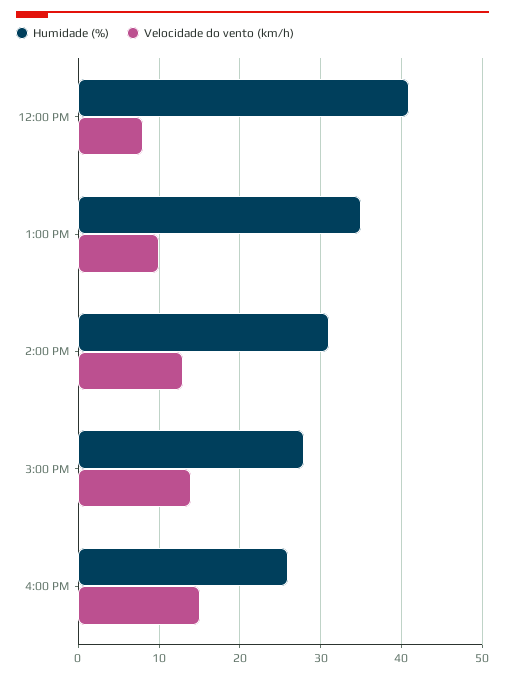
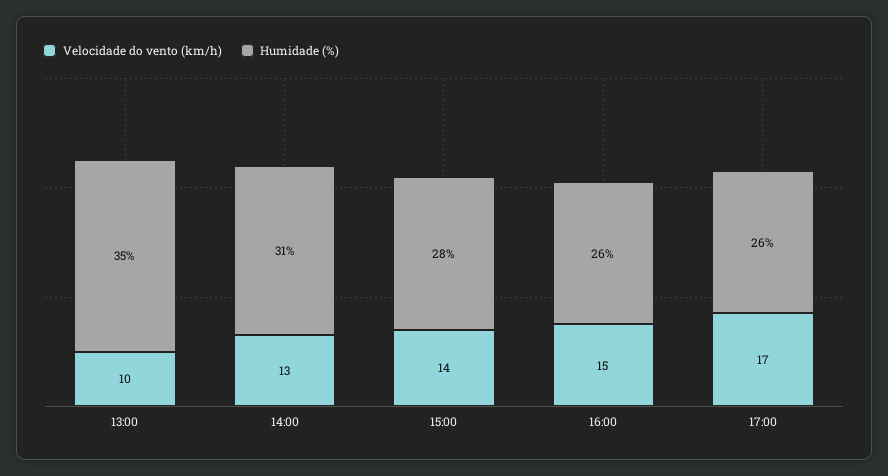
Humidade (%), 12:00 PM: 41 -> none
Velocidade do vento (km/h), 12:00 PM: 8 -> none
Velocidade do vento (km/h), 17:00: none -> 17
Humidade (%), 17:00: none -> 26

